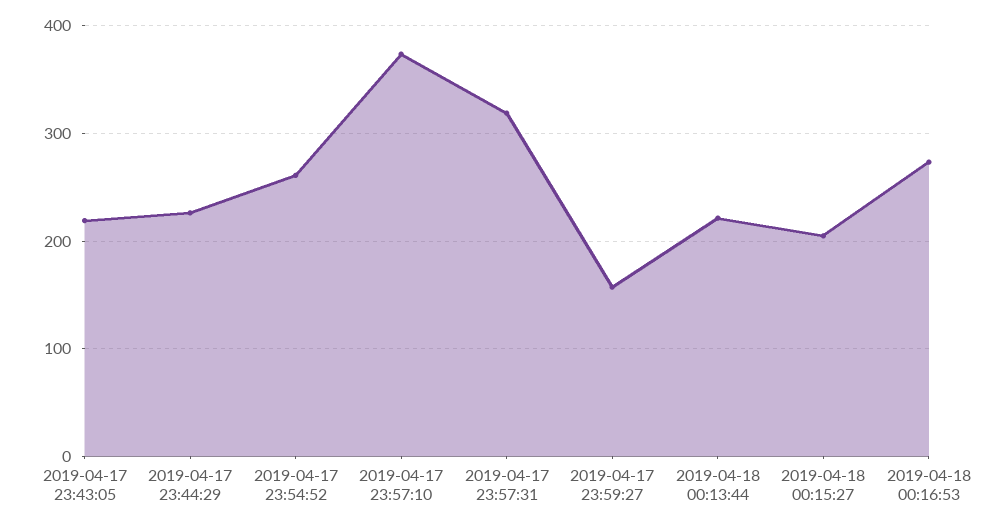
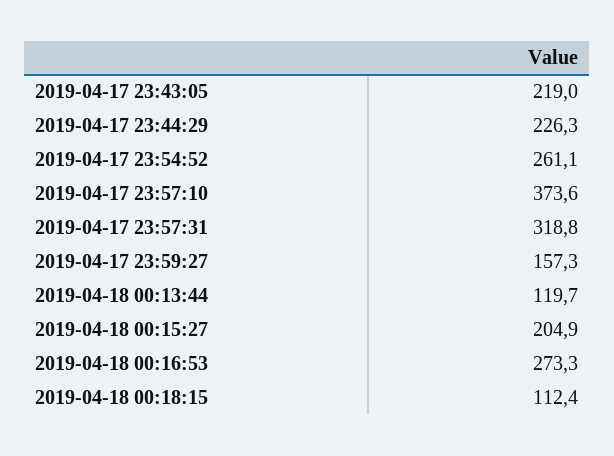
2019-04-18 00:13:44: 220 -> 119.7
2019-04-18 00:18:15: none -> 112.4

